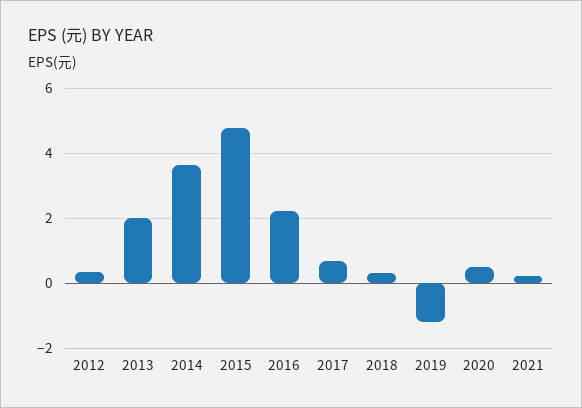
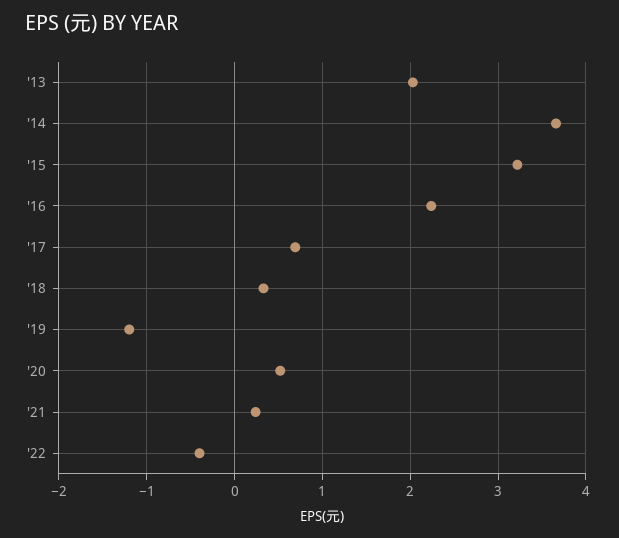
2012: 0.4 -> none
2015: 4.8 -> 3.2
'22: none -> -0.4

